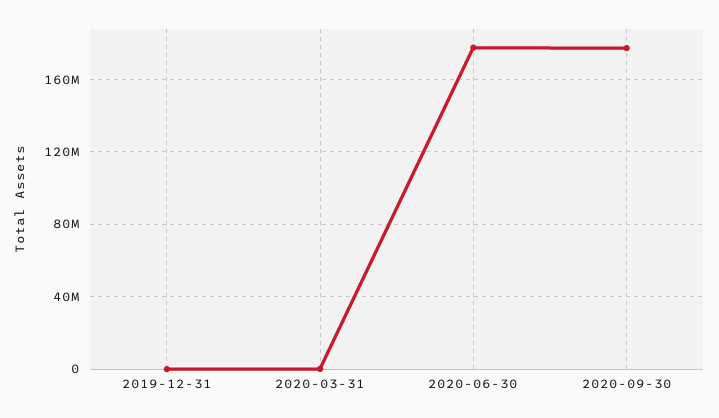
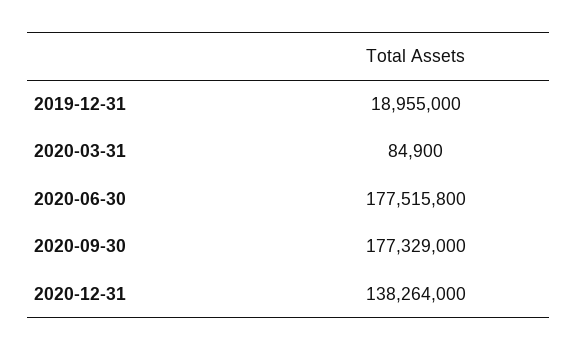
2019-12-31: 0 -> 18955000
2020-12-31: none -> 138264000

